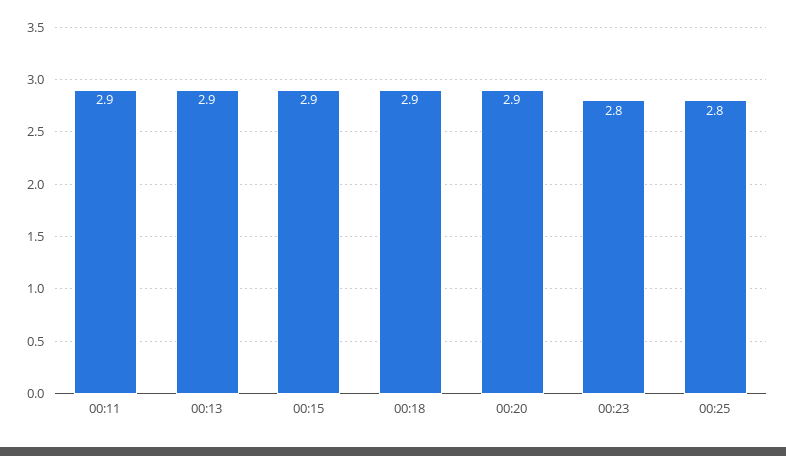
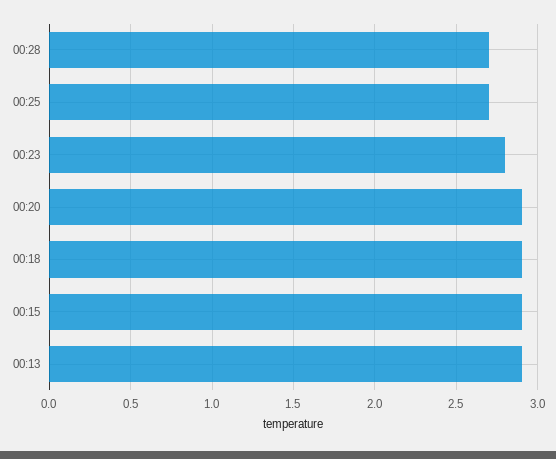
00:11: 2.9 -> none
00:25: 2.8 -> 2.7
00:28: none -> 2.7

